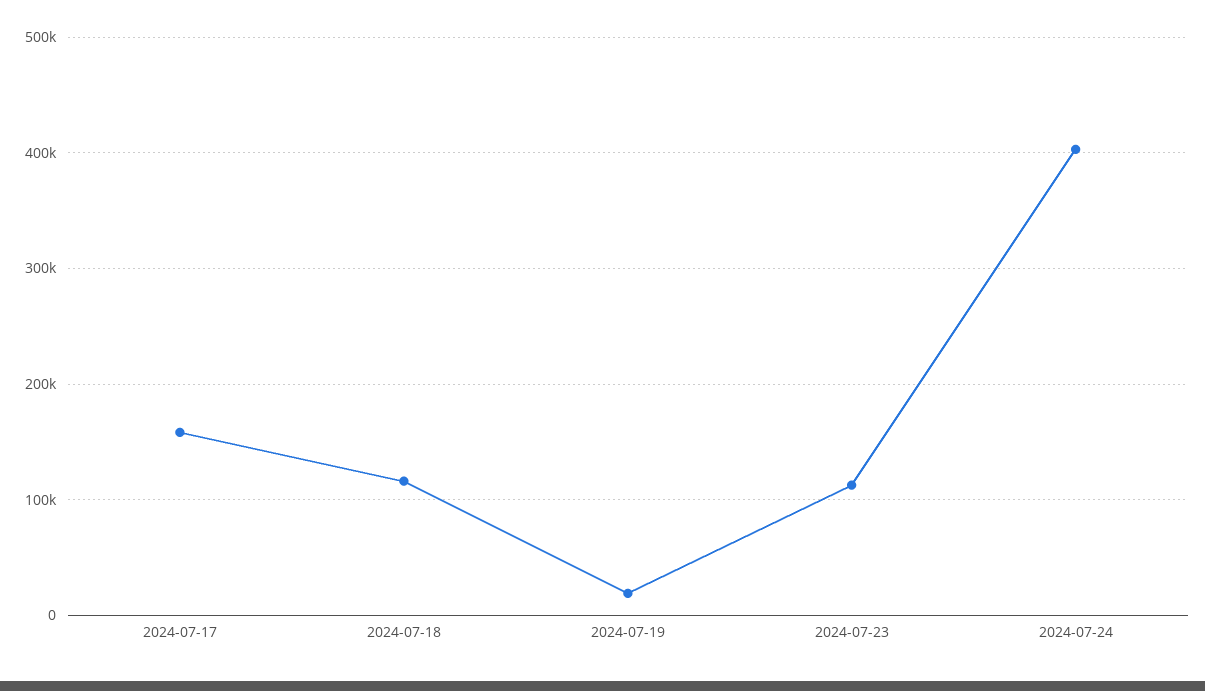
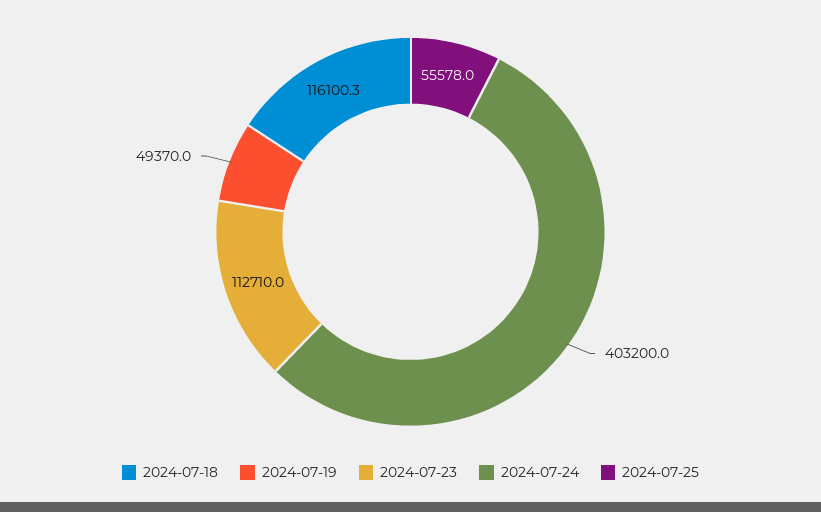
2024-07-17: 160000 -> none
2024-07-19: 20000 -> 49370
2024-07-25: none -> 55578

